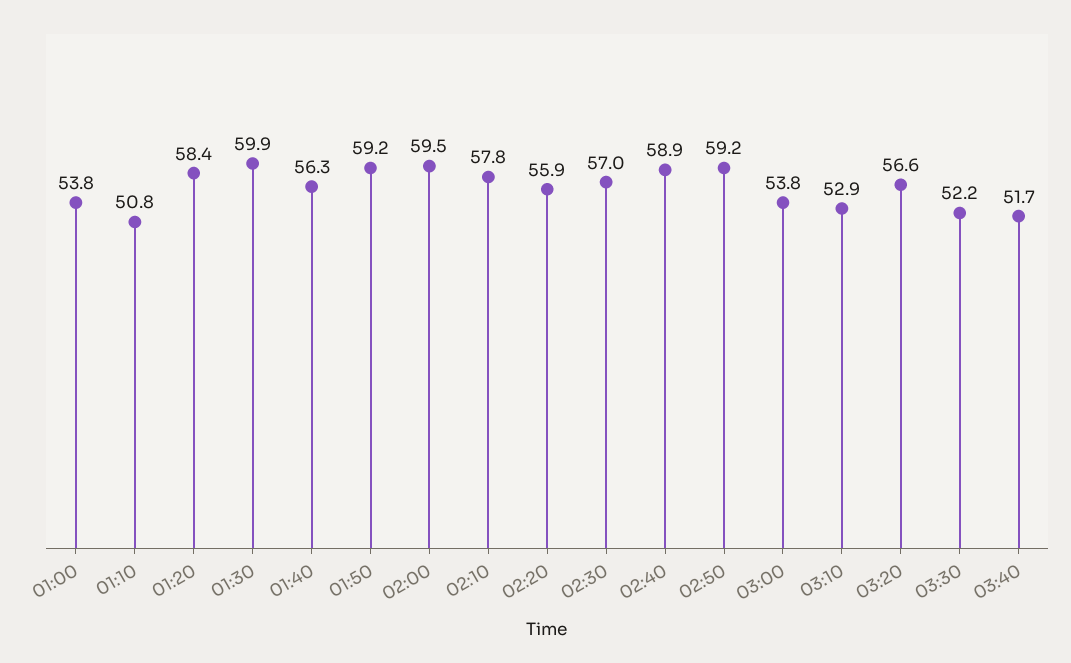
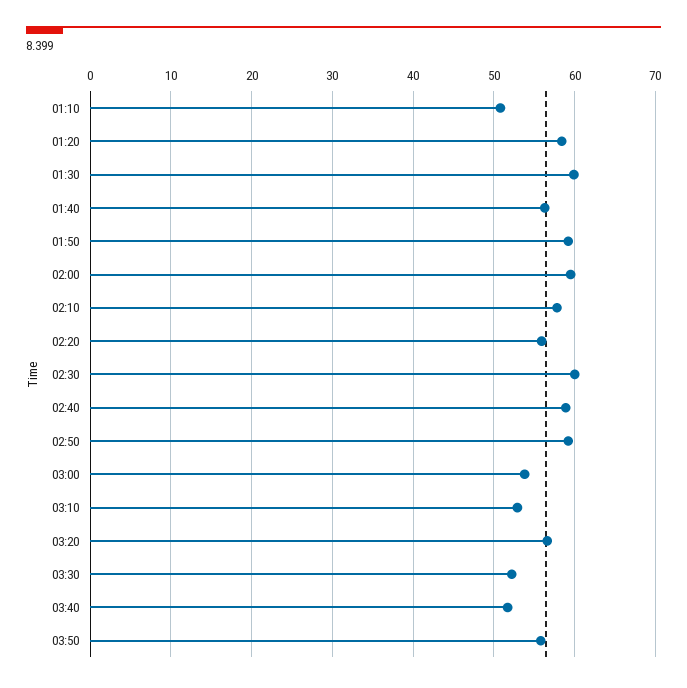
01:00: 53.8 -> none
02:30: 57 -> 60
03:50: none -> 56

